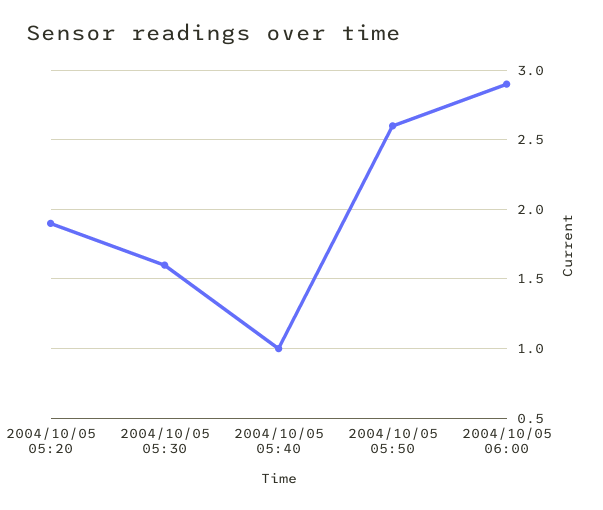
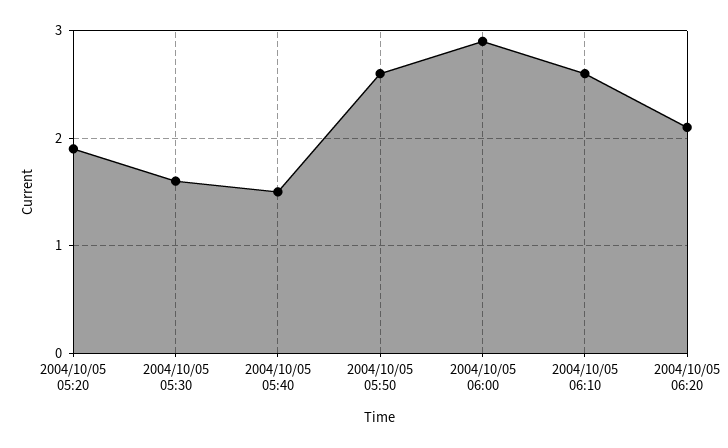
2004/10/05 05:40: 1 -> 1.5
2004/10/05 06:10: none -> 2.6
2004/10/05 06:20: none -> 2.1

